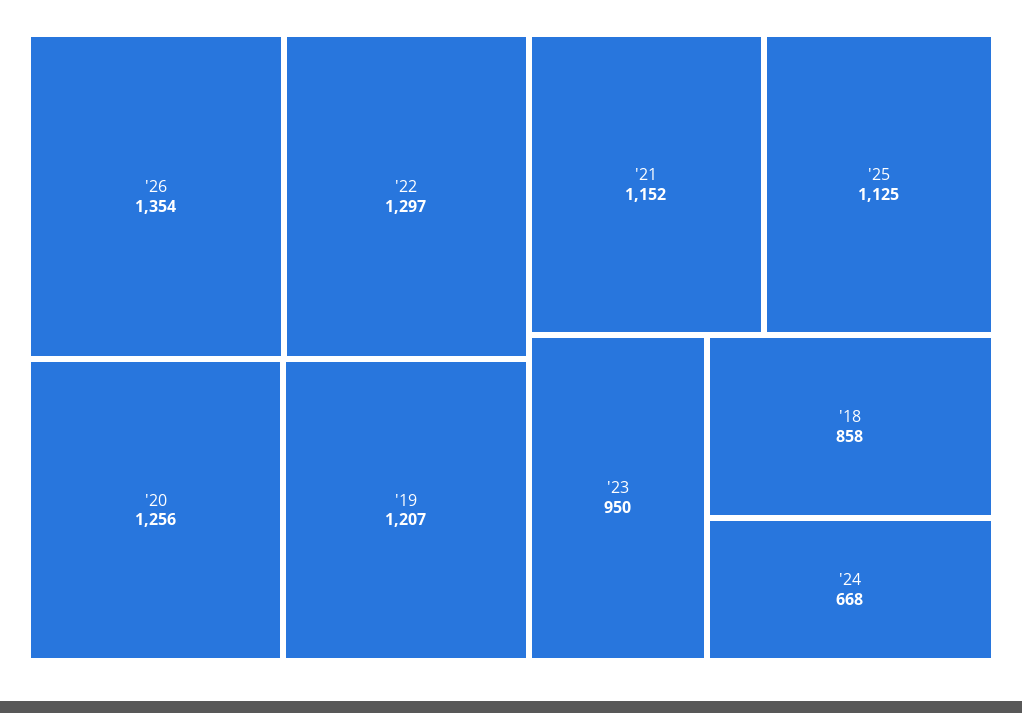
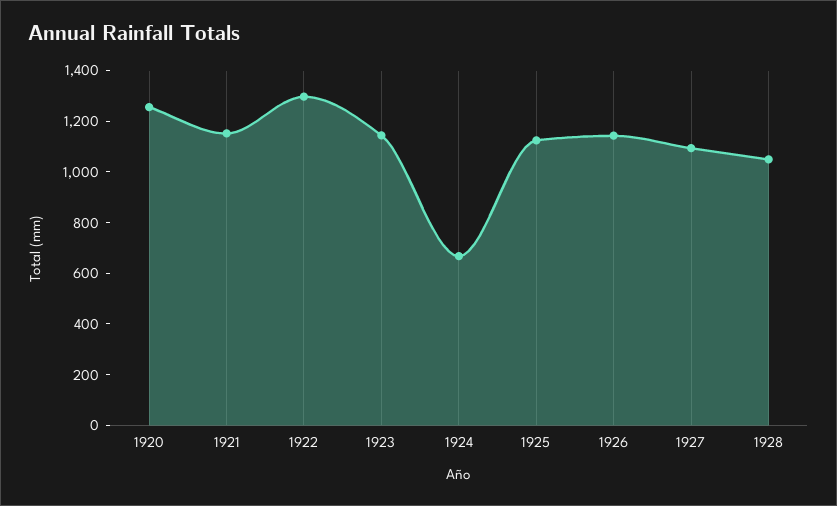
'26: 1354 -> 1150
'19: 1207 -> none
'23: 950 -> 1150
'18: 858 -> none
1927: none -> 1100
1928: none -> 1050

